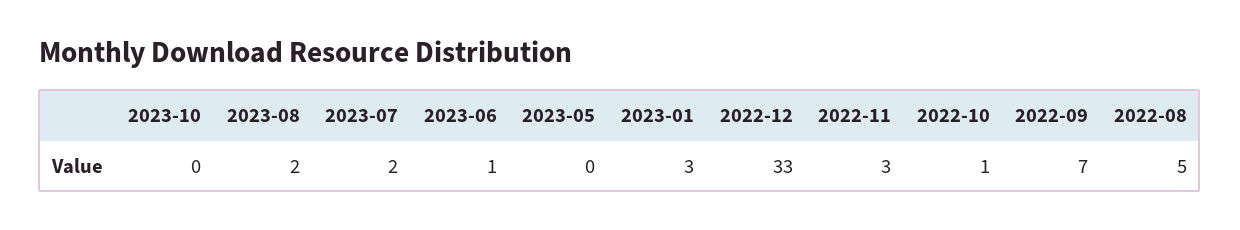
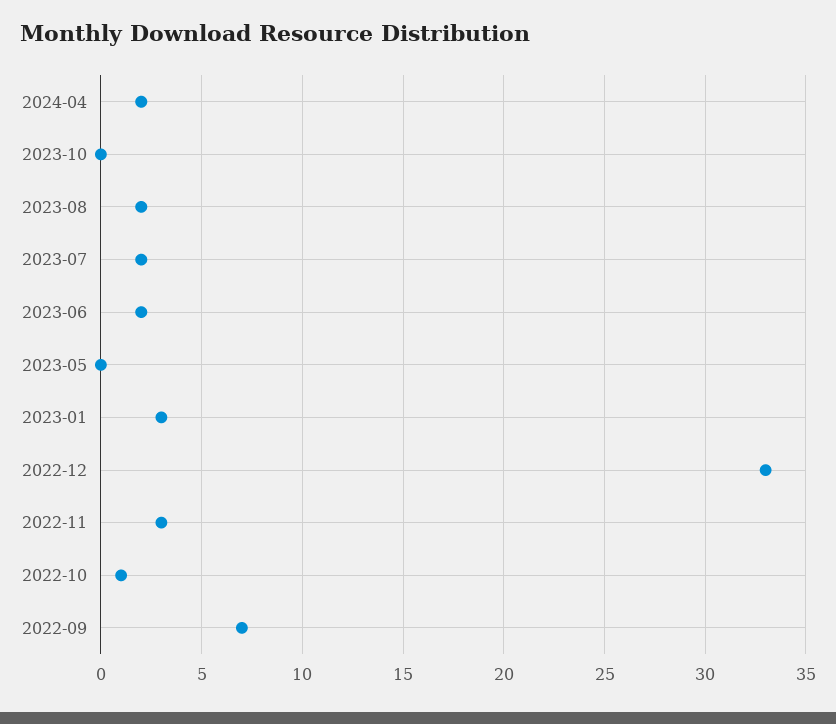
2023-06: 1 -> 2
2022-08: 5 -> none
2024-04: none -> 2

